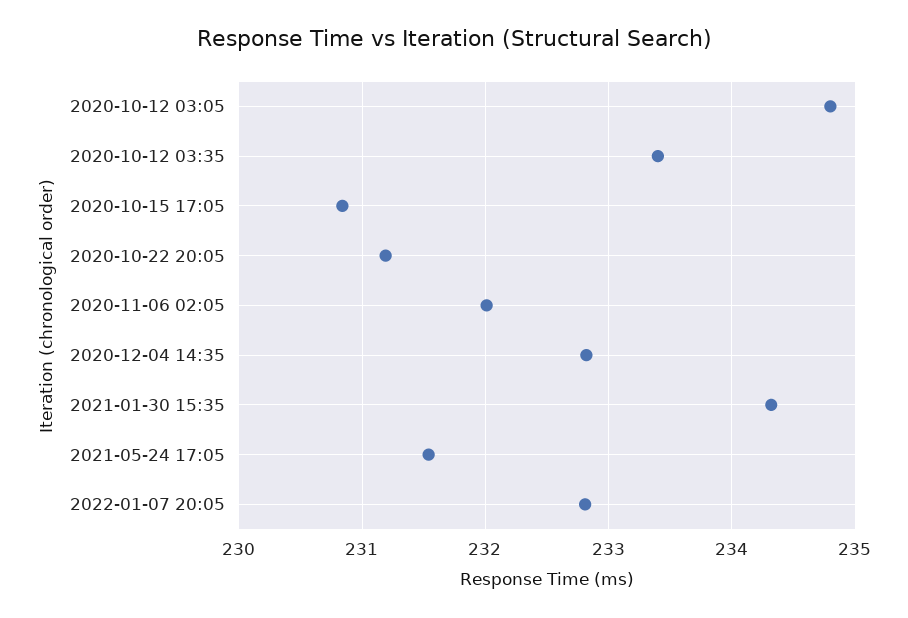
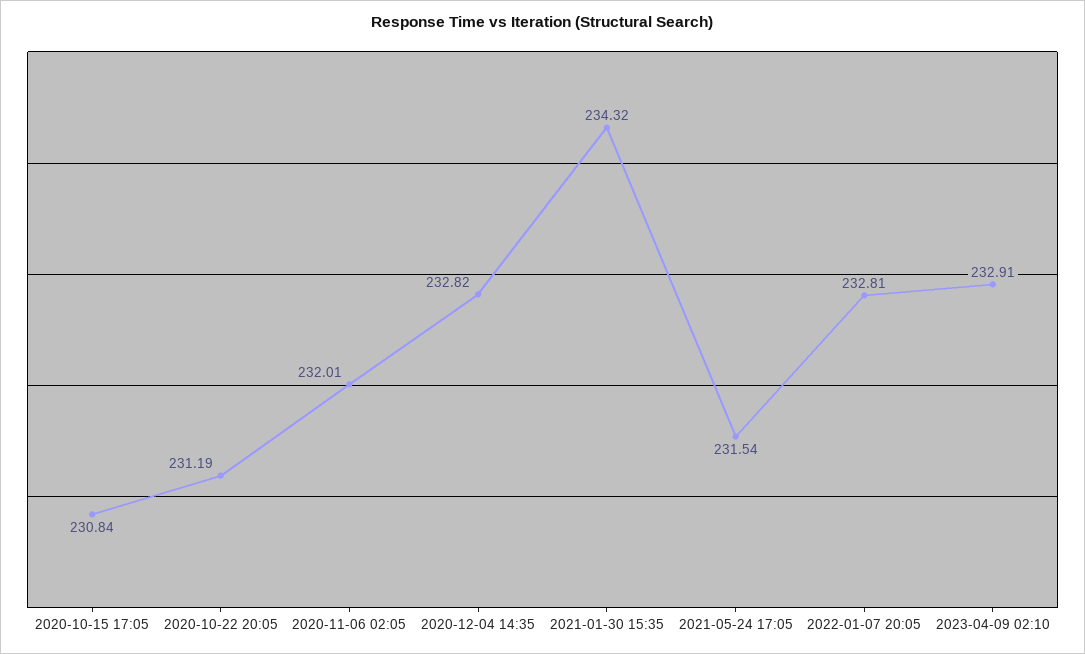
2020-10-12 03:05: 234.8 -> none
2020-10-12 03:35: 233.4 -> none
2023-04-09 02:10: none -> 232.91

